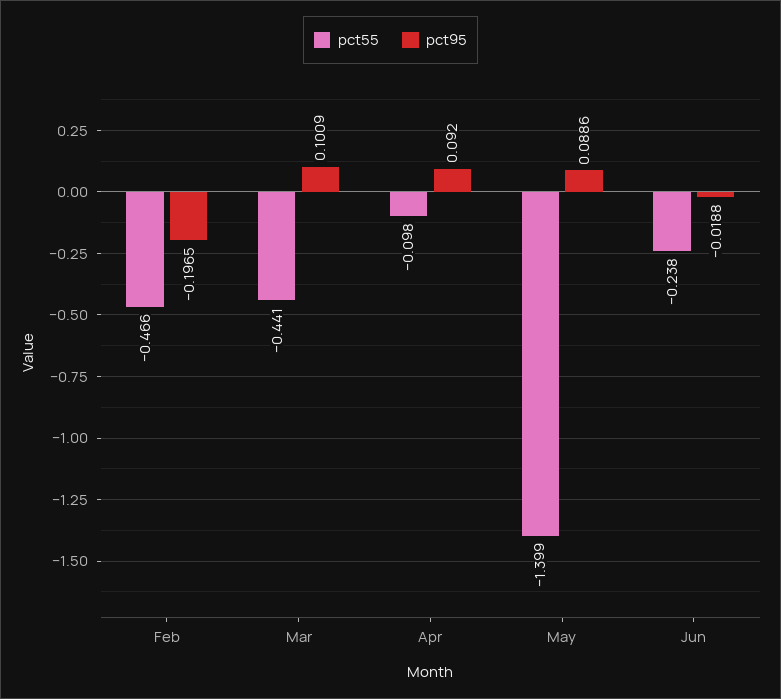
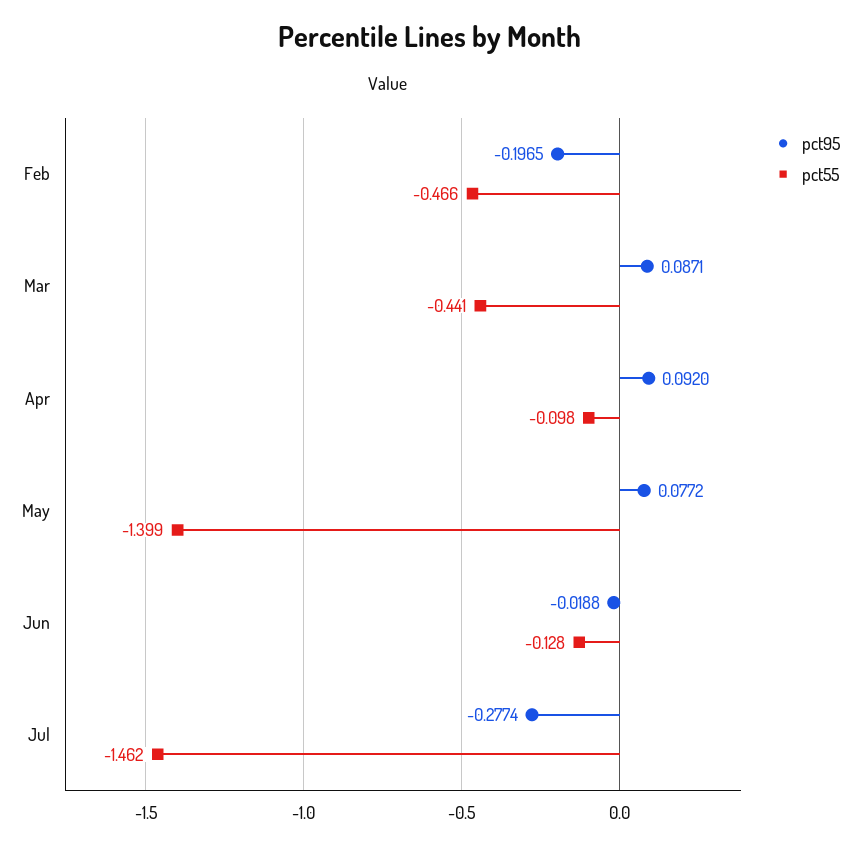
pct95, Mar: 0.1009 -> 0.0871
pct95, May: 0.0886 -> 0.0772
pct55, Jun: -0.238 -> -0.128
pct95, Jul: none -> -0.2774
pct55, Jul: none -> -1.462

